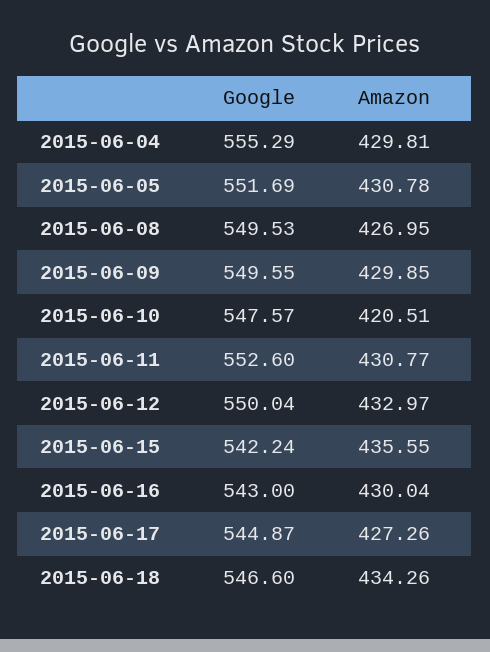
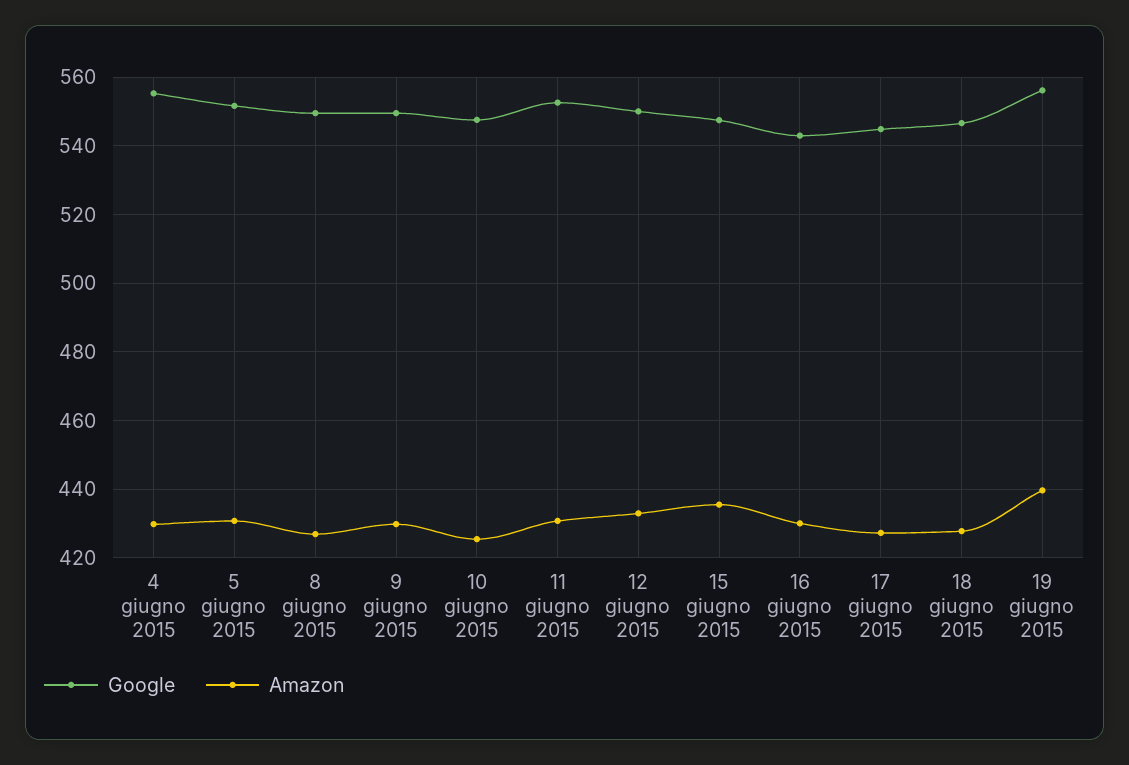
Amazon, 2015-06-10: 420.51 -> 426
Google, 2015-06-15: 542.24 -> 548
Amazon, 2015-06-18: 434.26 -> 428
Google, 19 giugno 2015: none -> 556
Amazon, 19 giugno 2015: none -> 440

